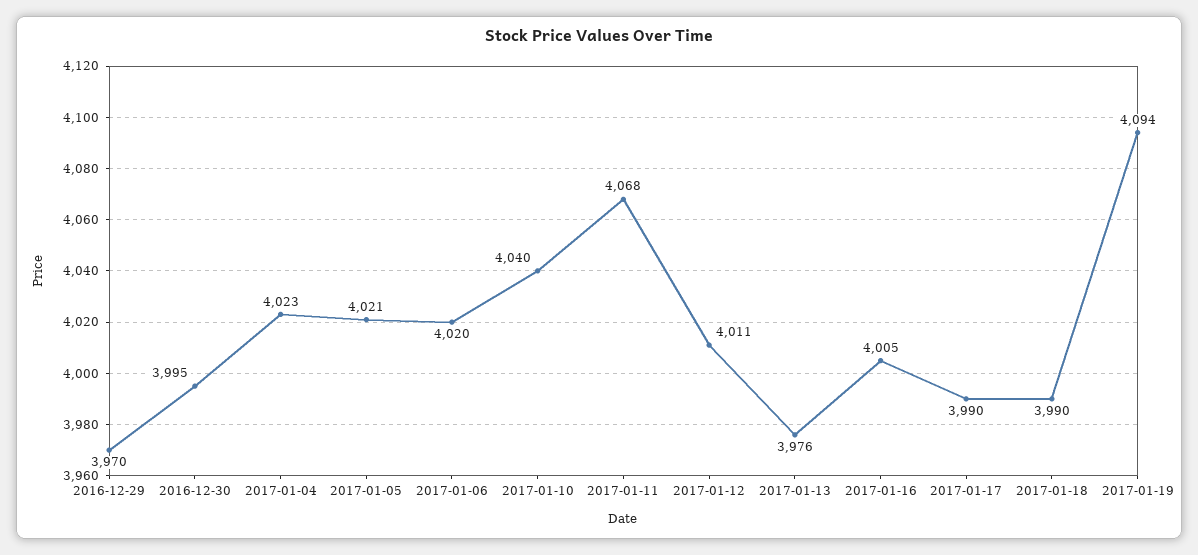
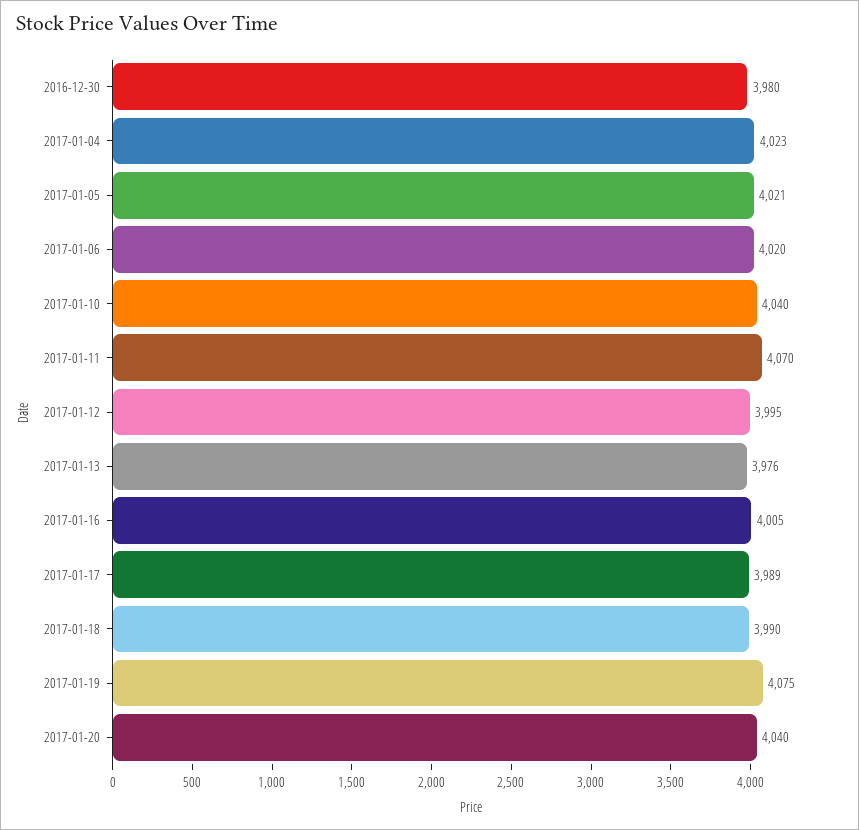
2016-12-29: 3970 -> none
2016-12-30: 3995 -> 3980
2017-01-11: 4068 -> 4070
2017-01-12: 4011 -> 3995
2017-01-17: 3990 -> 3989
2017-01-19: 4094 -> 4075
2017-01-20: none -> 4040

